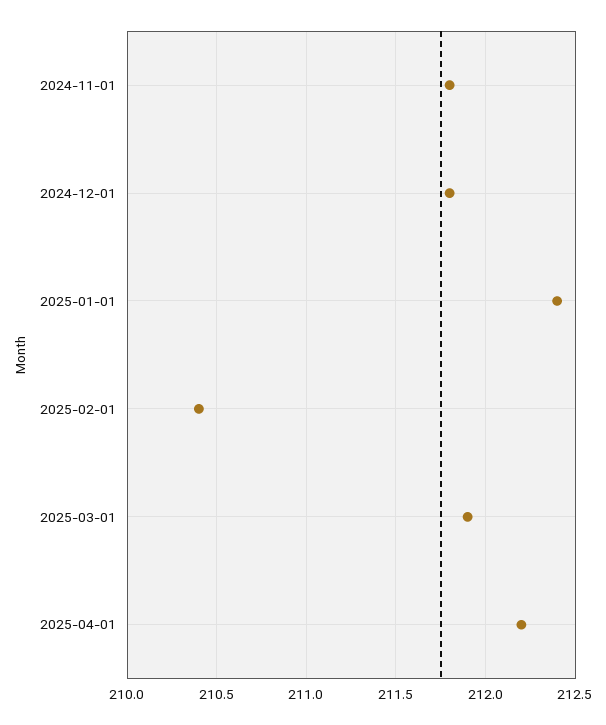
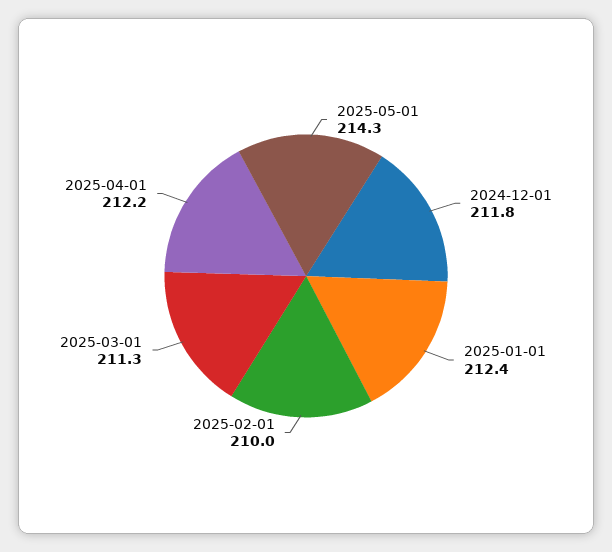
2024-11-01: 211.8 -> none
2025-02-01: 210.4 -> 210
2025-03-01: 211.9 -> 211.3
2025-05-01: none -> 214.3

